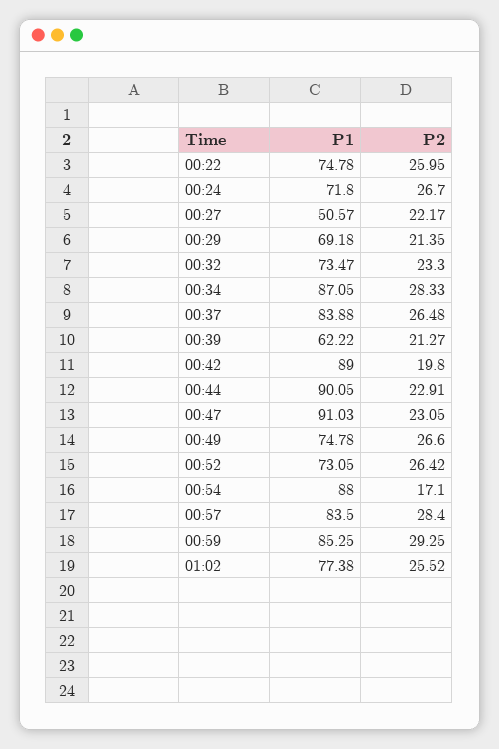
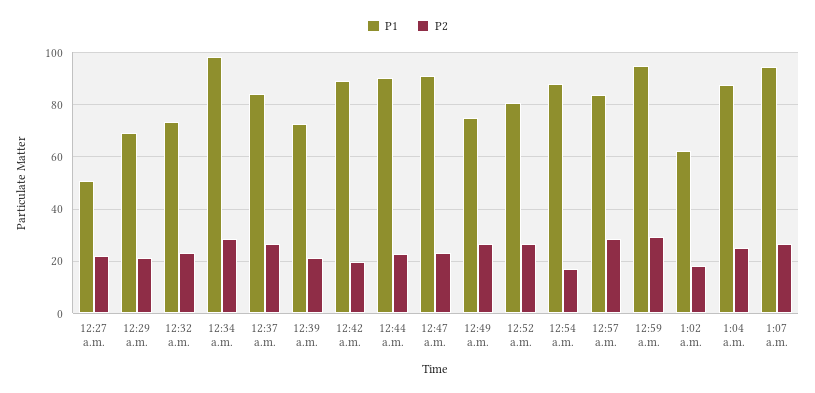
P1, 00:22: 74.78 -> none
P2, 00:22: 25.95 -> none
P1, 00:24: 71.8 -> none
P2, 00:24: 26.7 -> none
P1, 00:34: 87.05 -> 97.5
P1, 00:39: 62.22 -> 72.5
P1, 00:52: 73.05 -> 80
P1, 00:59: 85.25 -> 95
P1, 01:02: 77.38 -> 62.5
P2, 01:02: 25.52 -> 17.5
P1, 1:04 a.m.: none -> 87.5
P2, 1:04 a.m.: none -> 25
P1, 1:07 a.m.: none -> 95
P2, 1:07 a.m.: none -> 27.5

